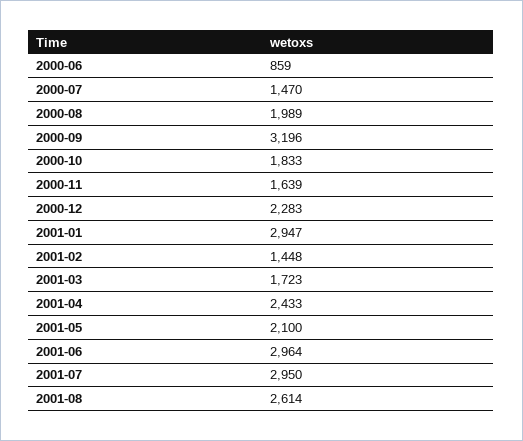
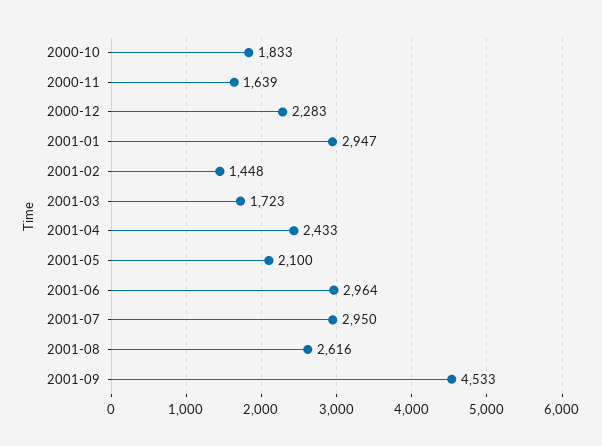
2000-06: 859 -> none
2000-07: 1470 -> none
2000-08: 1989 -> none
2000-09: 3196 -> none
2001-08: 2614 -> 2616
2001-09: none -> 4533

